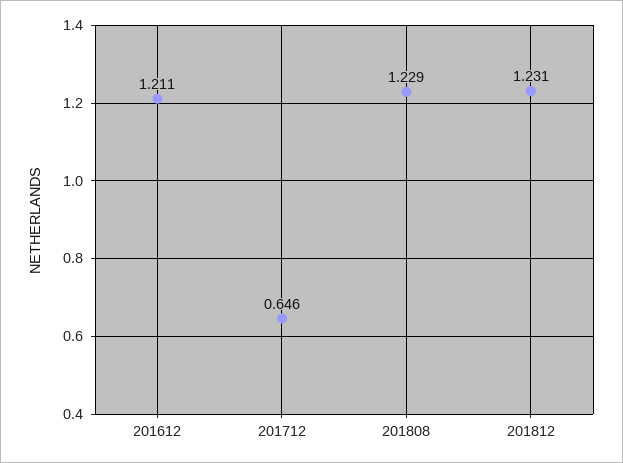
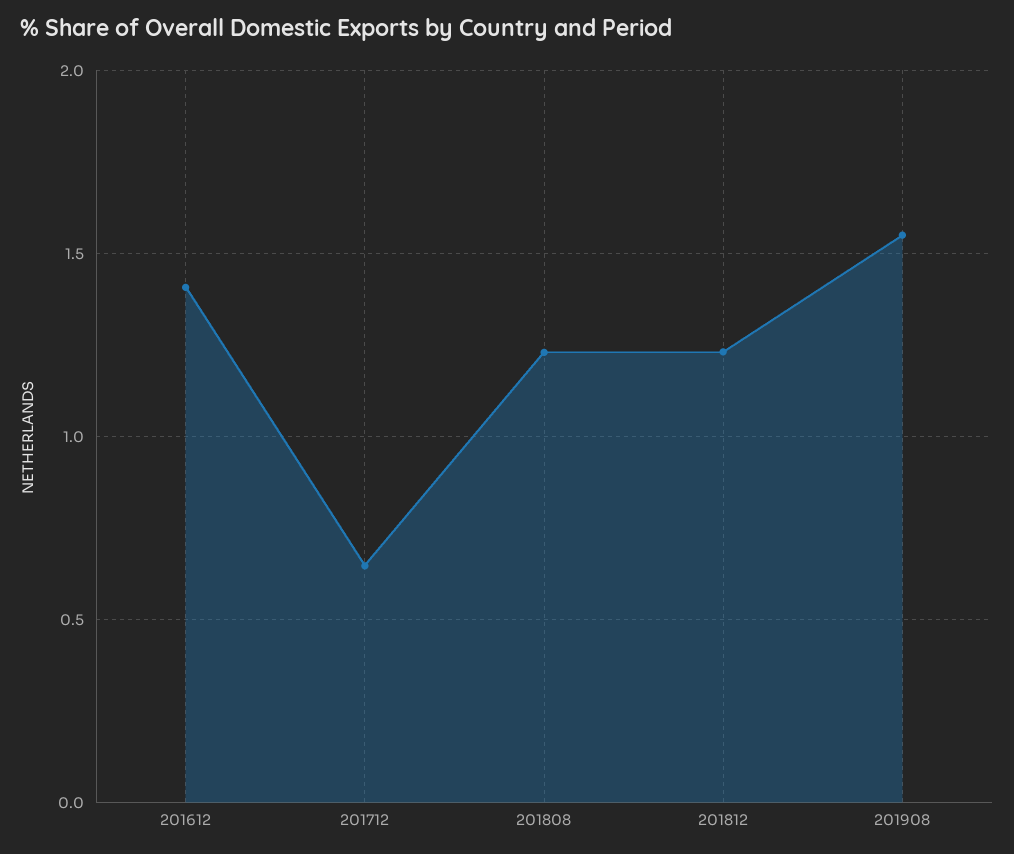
201612: 1.211 -> 1.4
201908: none -> 1.55

